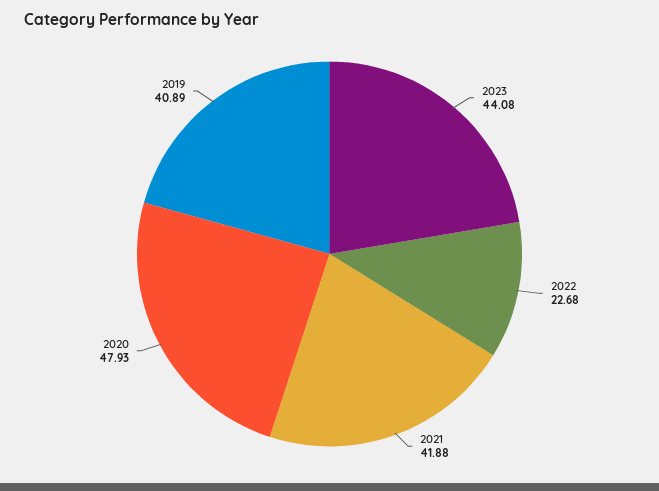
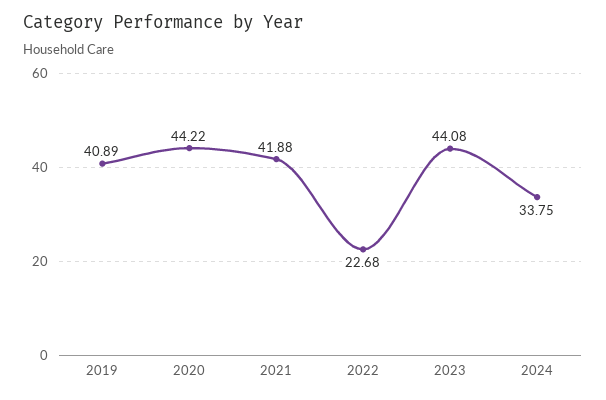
2020: 47.93 -> 44.22
2024: none -> 33.75

